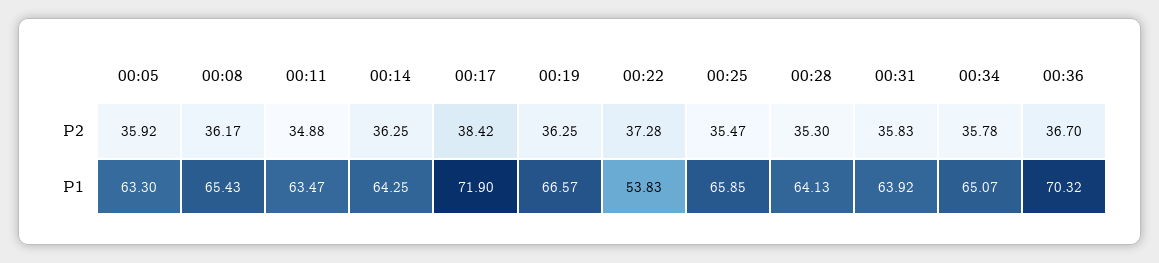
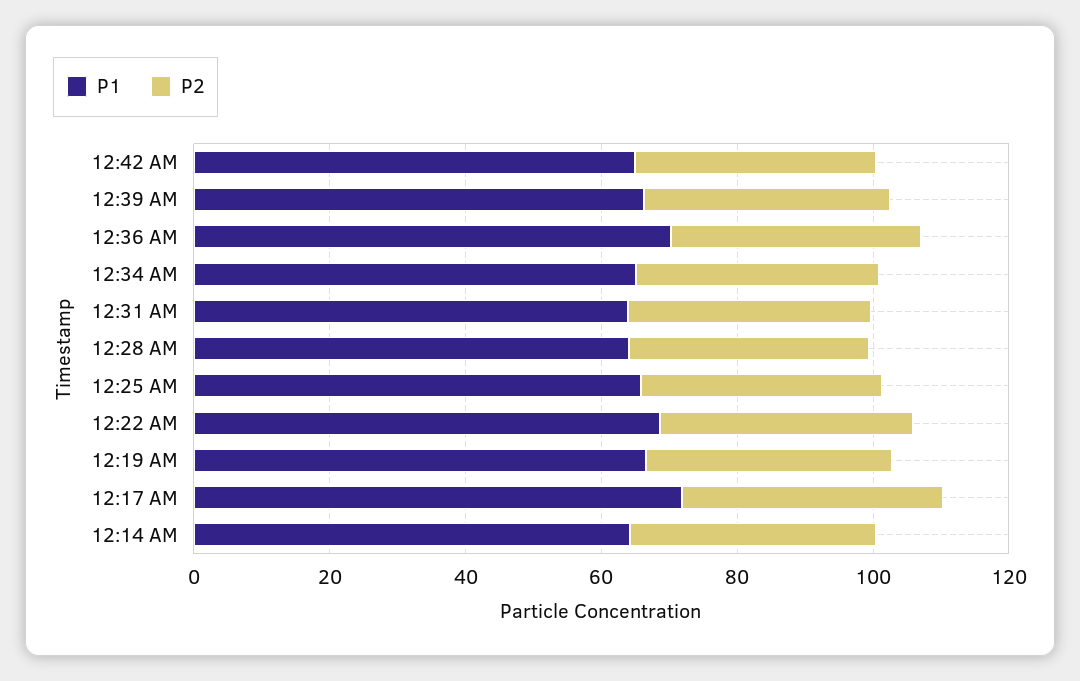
P2, 00:05: 35.92 -> none
P2, 00:08: 36.17 -> none
P2, 00:11: 34.88 -> none
P1, 00:05: 63.3 -> none
P1, 00:08: 65.43 -> none
P1, 00:11: 63.47 -> none
P1, 00:22: 53.83 -> 70
P1, 12:42 AM: none -> 65
P2, 12:42 AM: none -> 35
P1, 12:39 AM: none -> 65
P2, 12:39 AM: none -> 35

